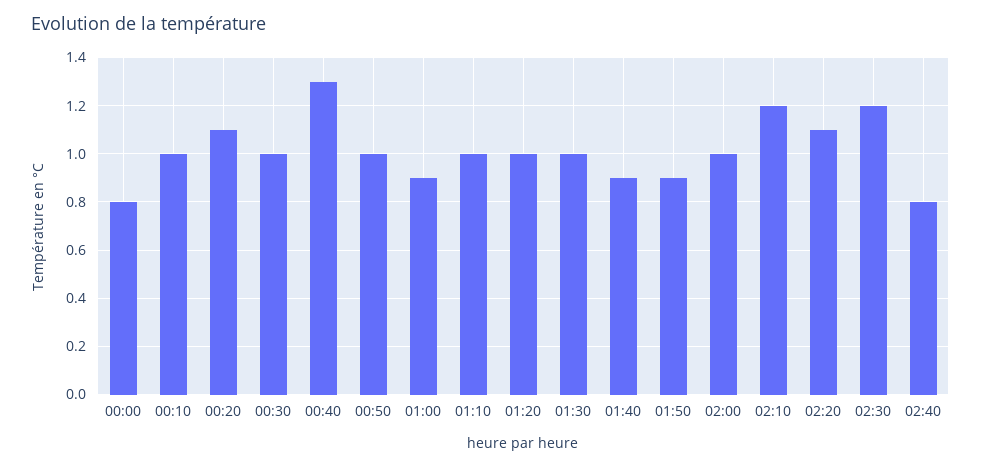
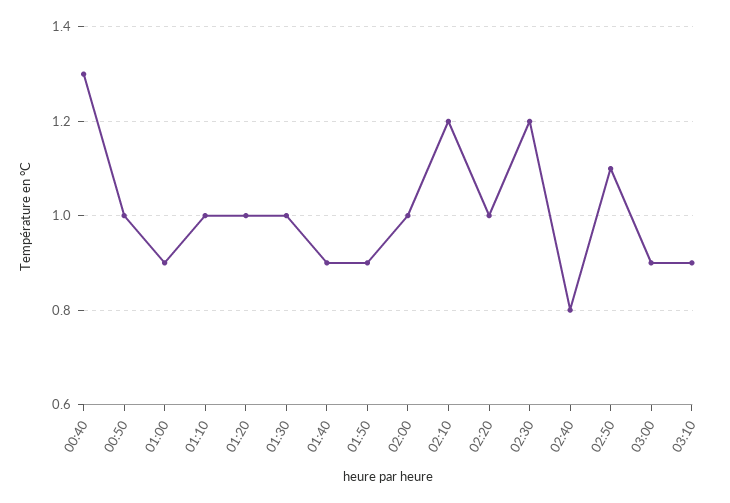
00:00: 0.8 -> none
00:10: 1 -> none
00:20: 1.1 -> none
00:30: 1 -> none
02:20: 1.1 -> 1
02:50: none -> 1.1
03:00: none -> 0.9
03:10: none -> 0.9

